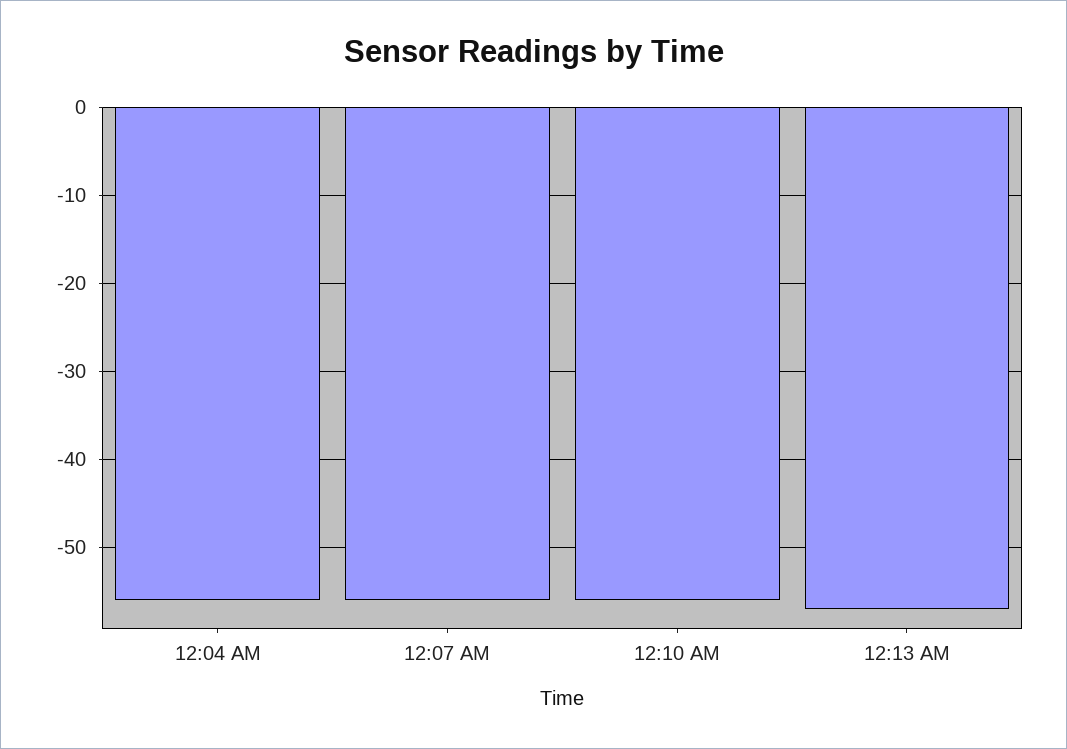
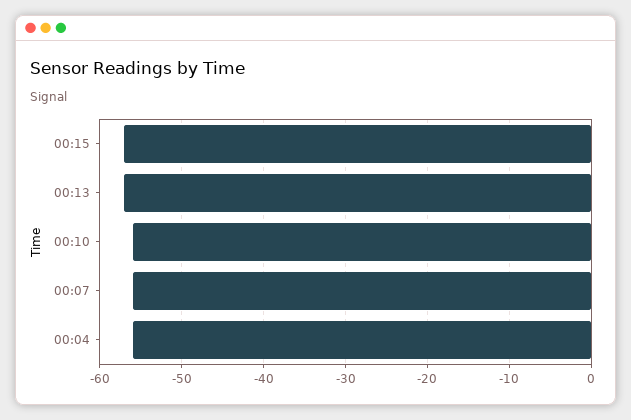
00:15: none -> -57

